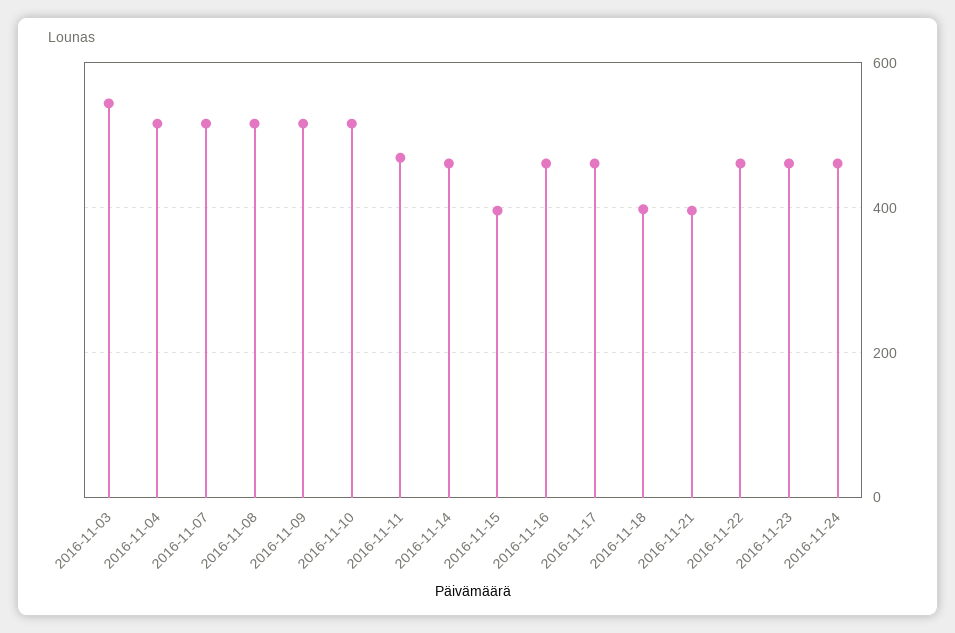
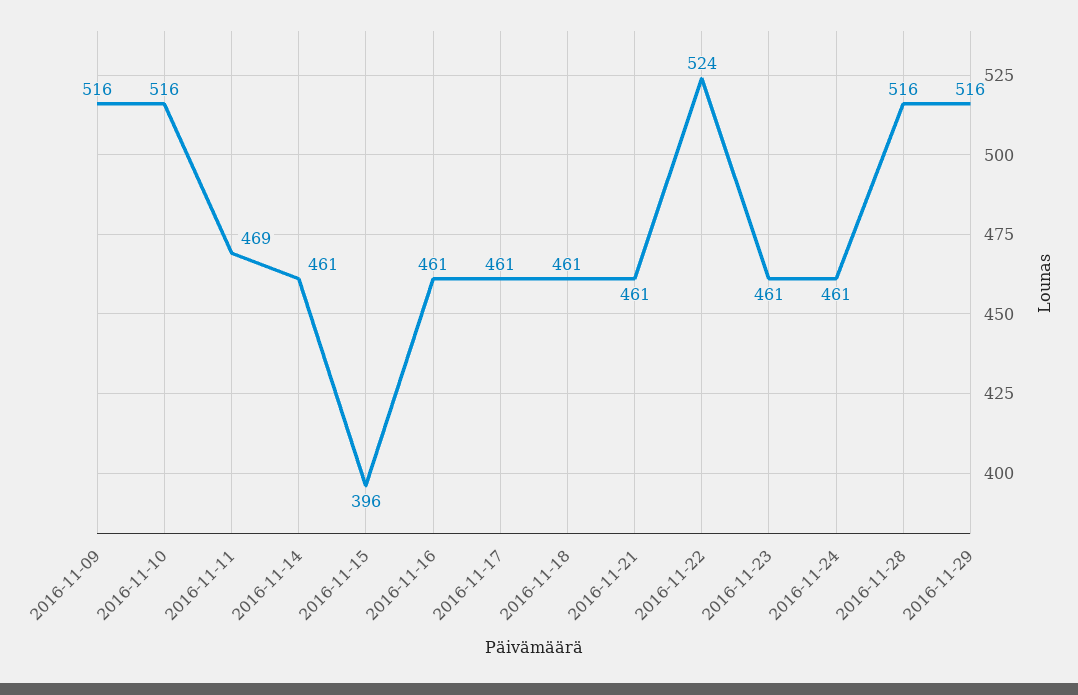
2016-11-03: 540 -> none
2016-11-04: 520 -> none
2016-11-07: 520 -> none
2016-11-08: 520 -> none
2016-11-18: 400 -> 461
2016-11-21: 400 -> 461
2016-11-22: 460 -> 524
2016-11-28: none -> 516
2016-11-29: none -> 516

